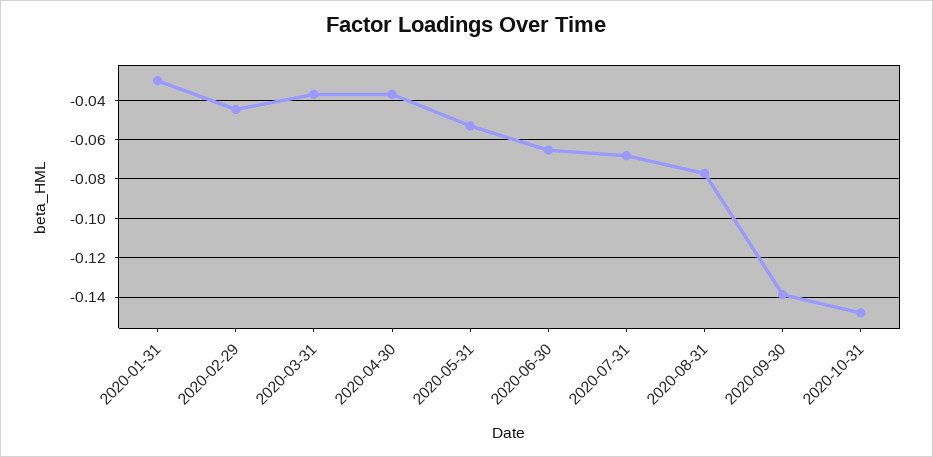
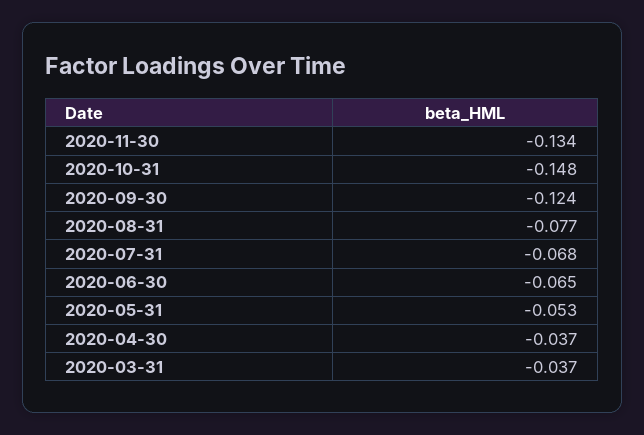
2020-01-31: -0.03 -> none
2020-02-29: -0.045 -> none
2020-09-30: -0.14 -> -0.124
2020-11-30: none -> -0.134

